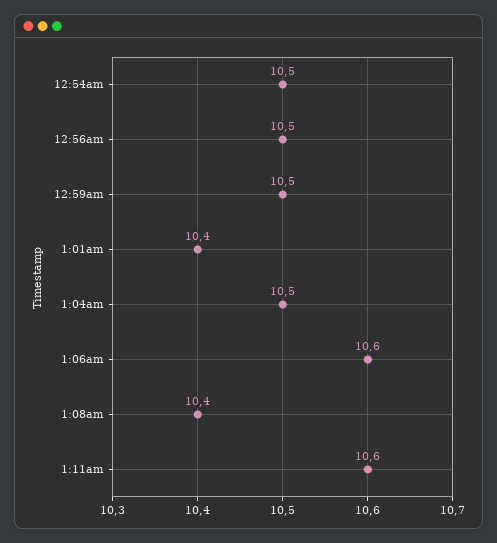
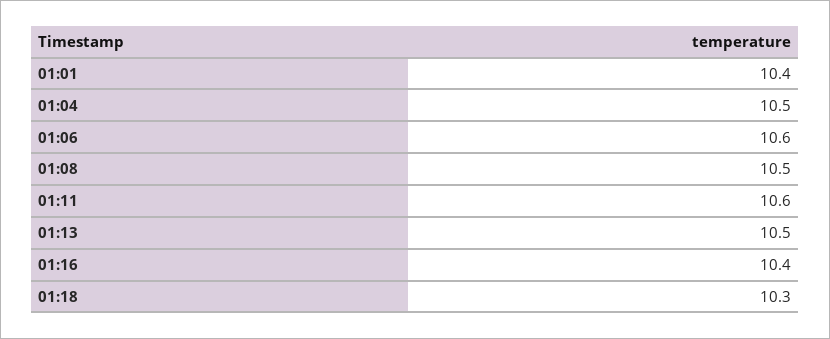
12:54am: 10.5 -> none
12:56am: 10.5 -> none
12:59am: 10.5 -> none
1:08am: 10.4 -> 10.5
01:13: none -> 10.5
01:16: none -> 10.4
01:18: none -> 10.3

